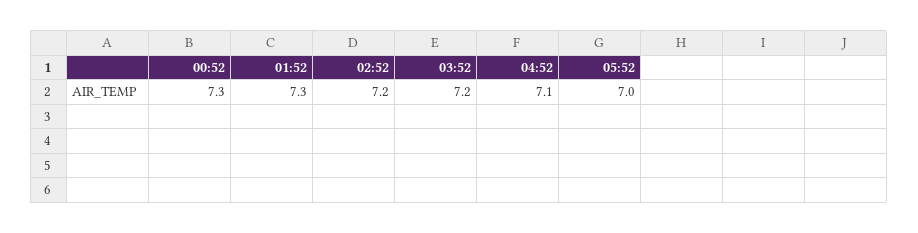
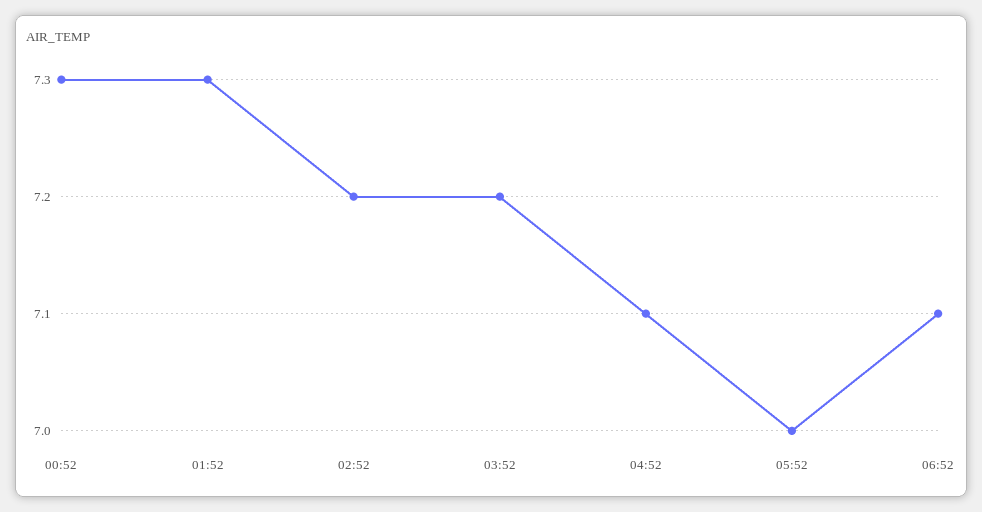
06:52: none -> 7.1

